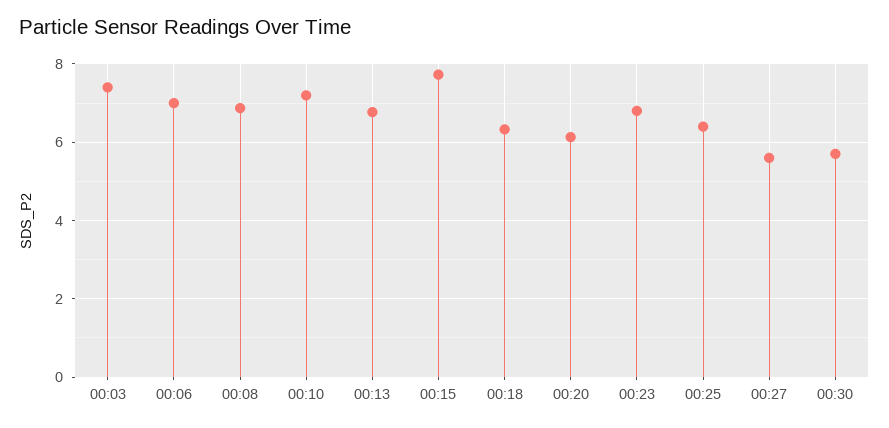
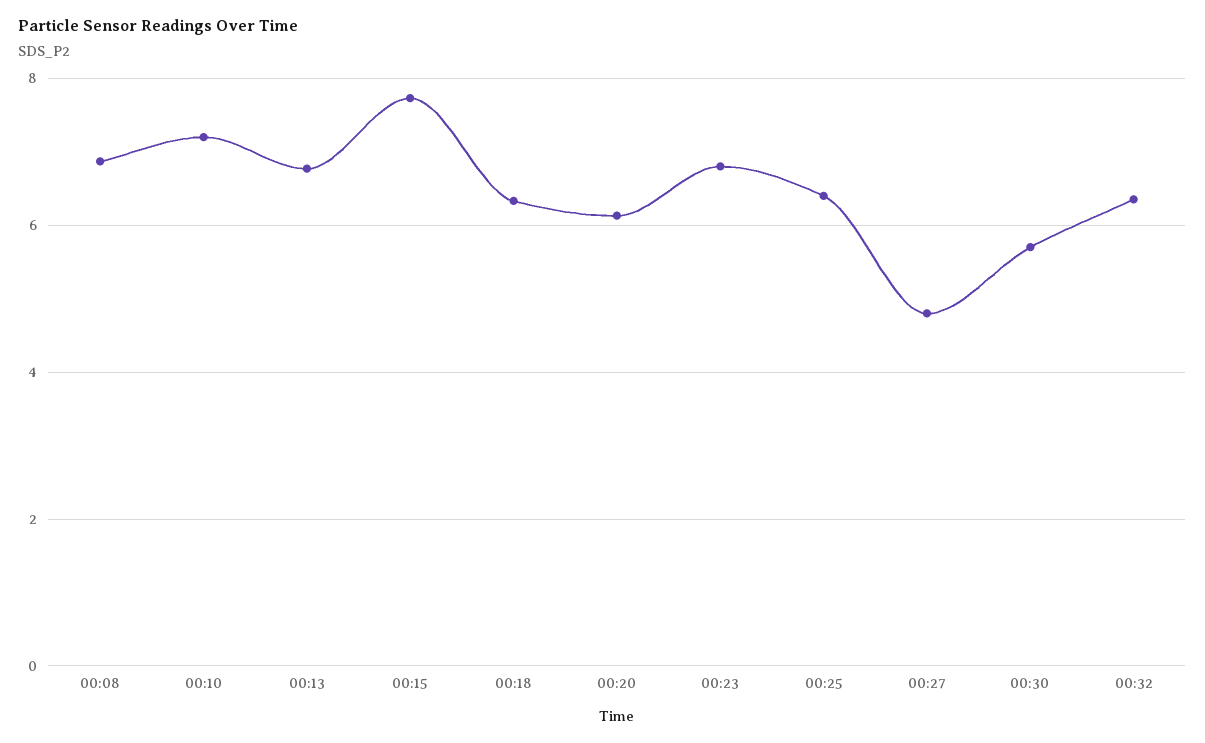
00:03: 7.4 -> none
00:06: 7 -> none
00:27: 5.6 -> 4.8
00:32: none -> 6.4

